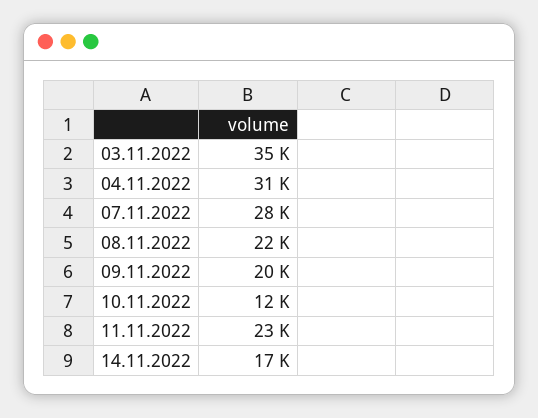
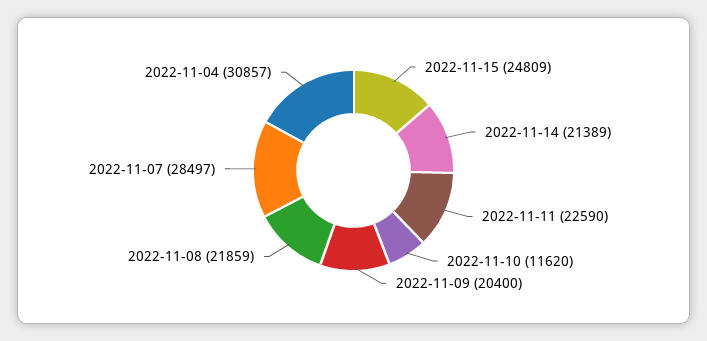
03.11.2022: 35000 -> none
14.11.2022: 17000 -> 21389
2022-11-15: none -> 24809

